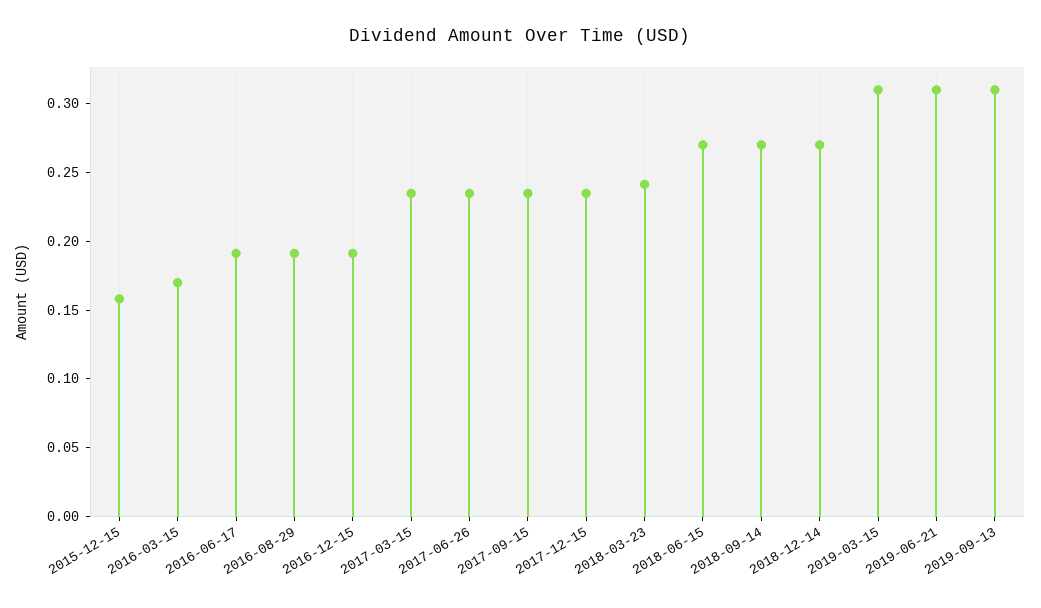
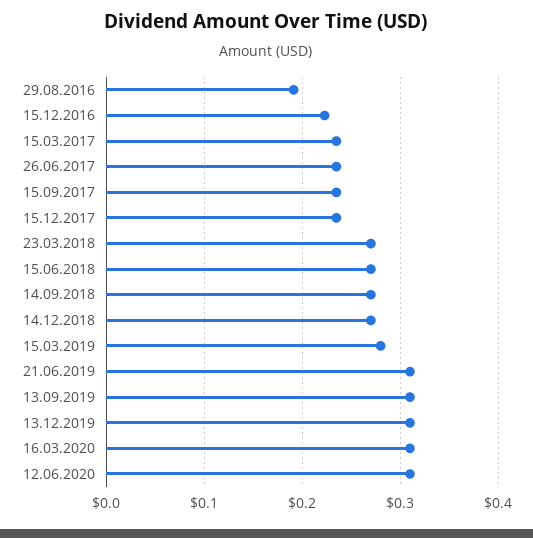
2015-12-15: 0.16 -> none
2016-03-15: 0.17 -> none
2016-06-17: 0.19 -> none
2016-12-15: 0.19 -> 0.22
2018-03-23: 0.24 -> 0.27
2019-03-15: 0.31 -> 0.28
13.12.2019: none -> 0.31
16.03.2020: none -> 0.31
12.06.2020: none -> 0.31

